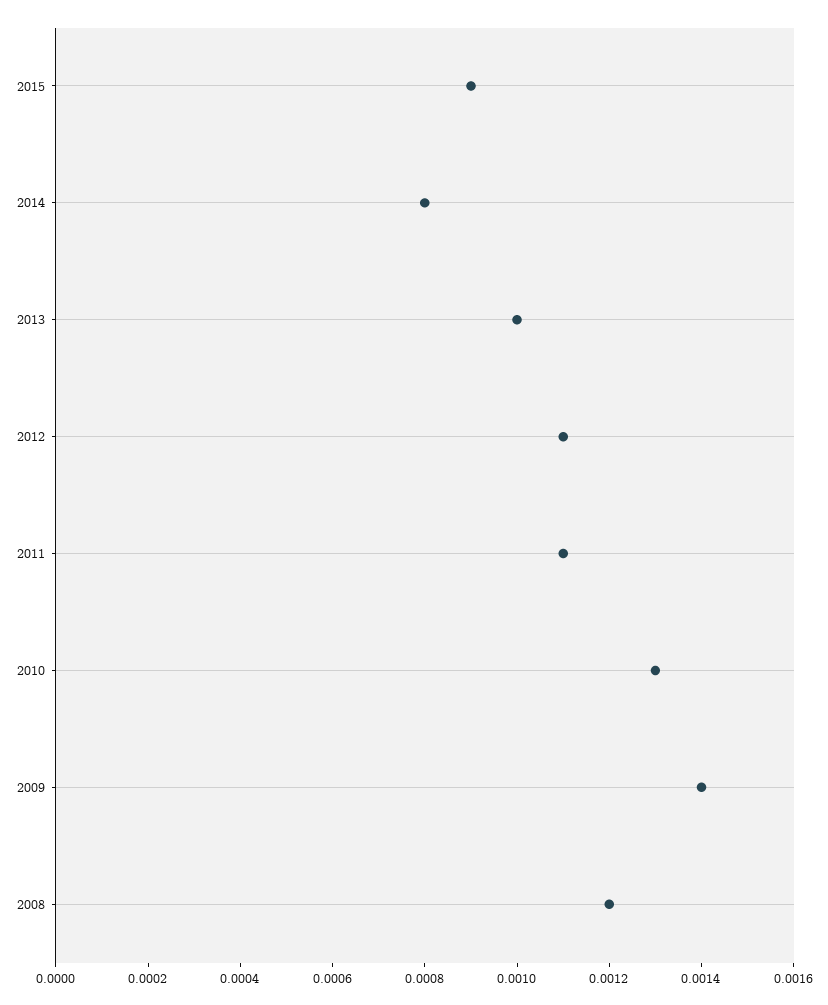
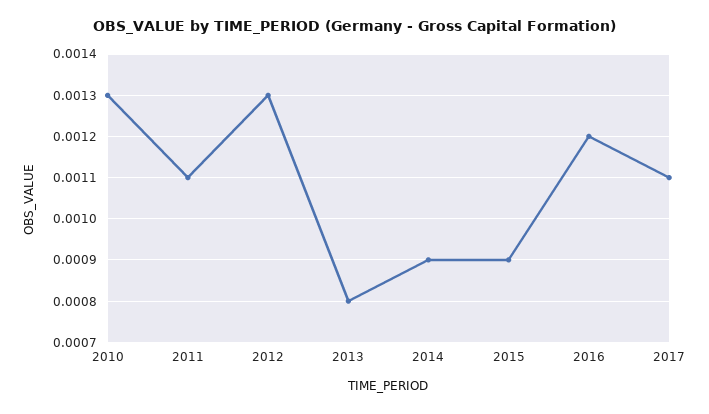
2014: 0.0008 -> 0.0009
2013: 0.001 -> 0.0008
2012: 0.0011 -> 0.0013
2009: 0.0014 -> none
2008: 0.0012 -> none
2016: none -> 0.0012
2017: none -> 0.0011

